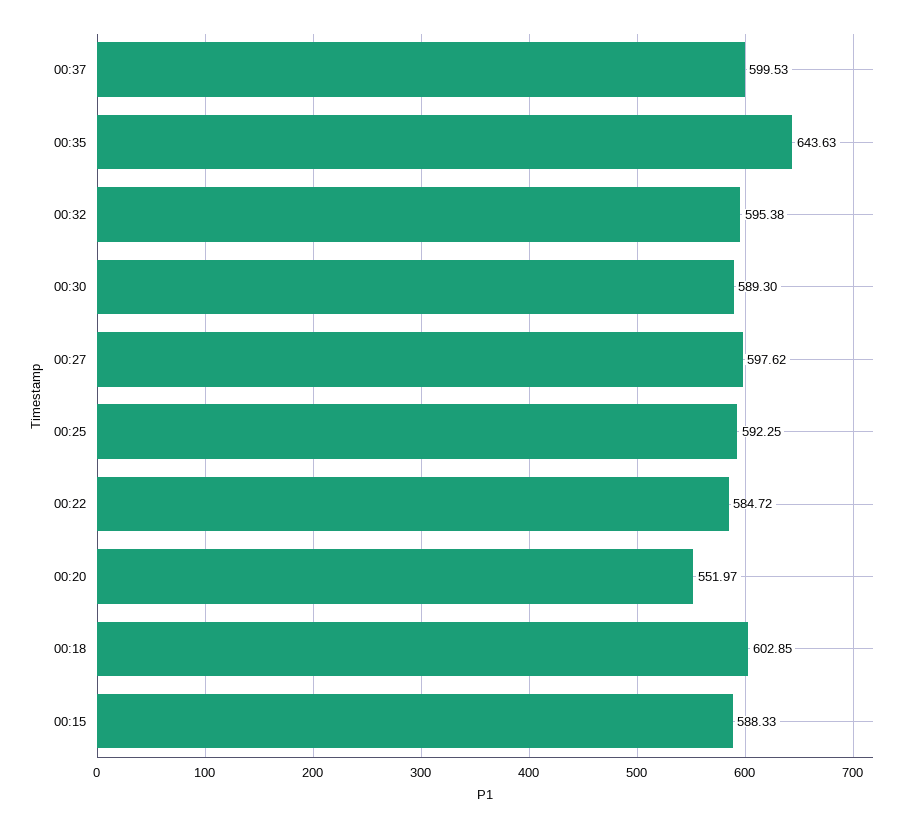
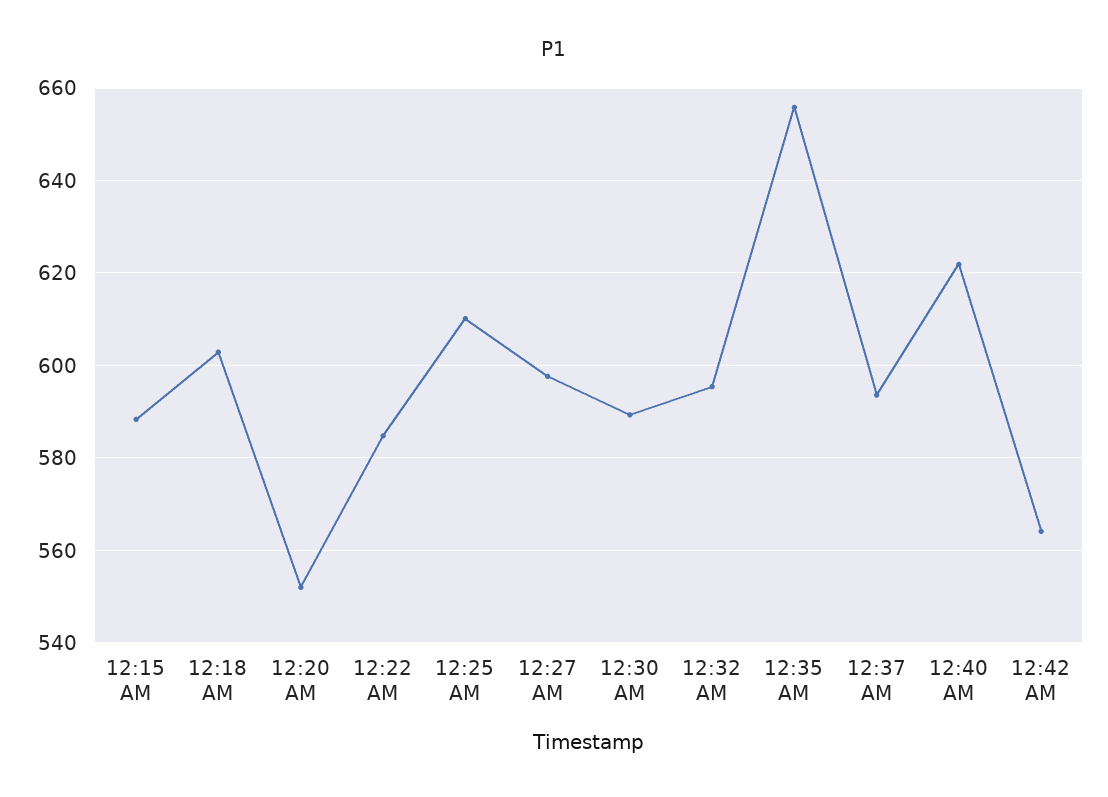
00:37: 599.53 -> 594
00:35: 643.63 -> 656
00:25: 592.25 -> 610
12:40 AM: none -> 622
12:42 AM: none -> 564

